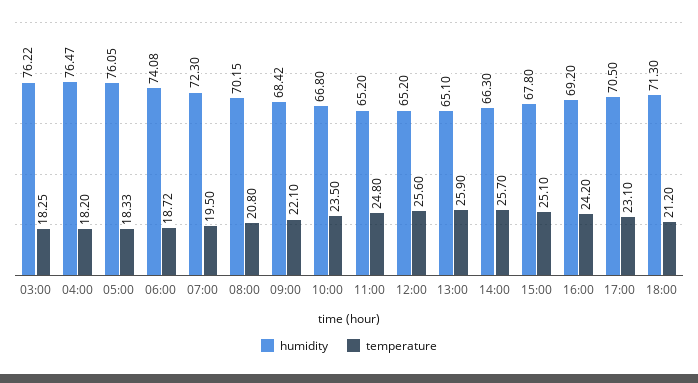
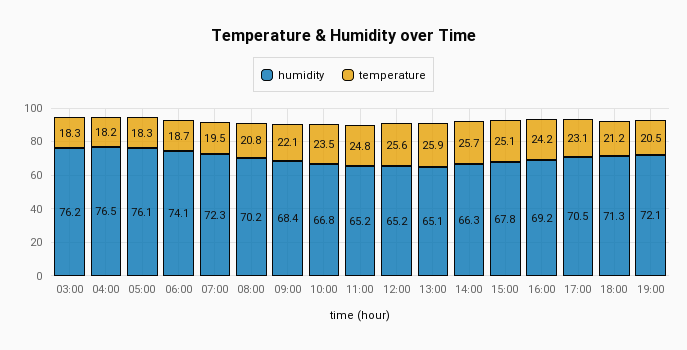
humidity, 19:00: none -> 72.1
temperature, 19:00: none -> 20.5

